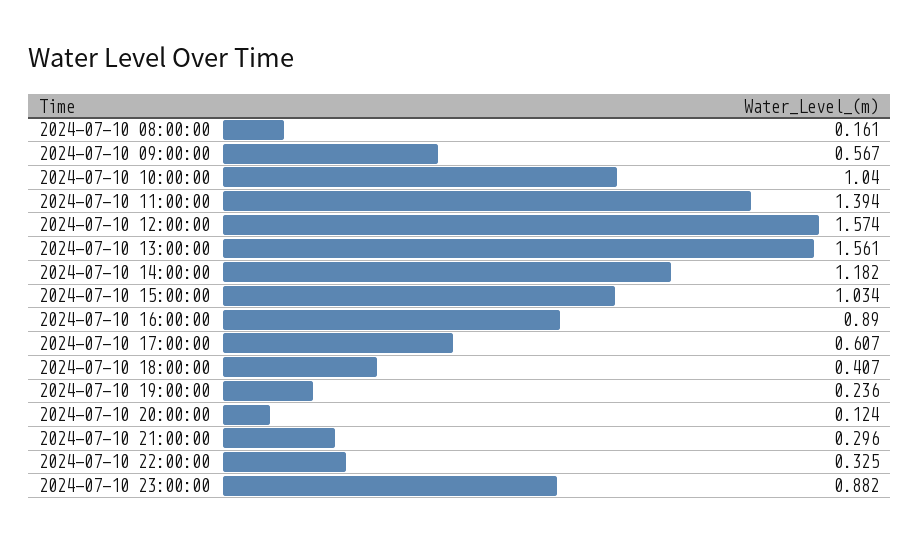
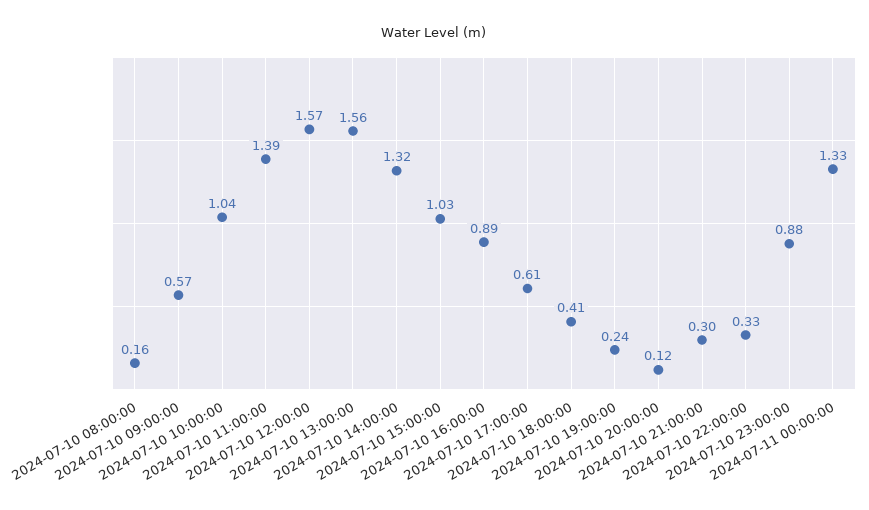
2024-07-10 14:00:00: 1.182 -> 1.32
2024-07-11 00:00:00: none -> 1.33

